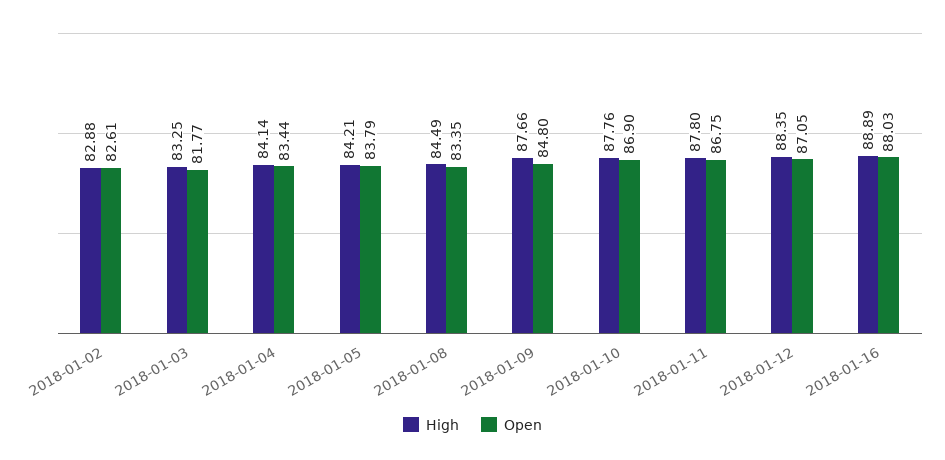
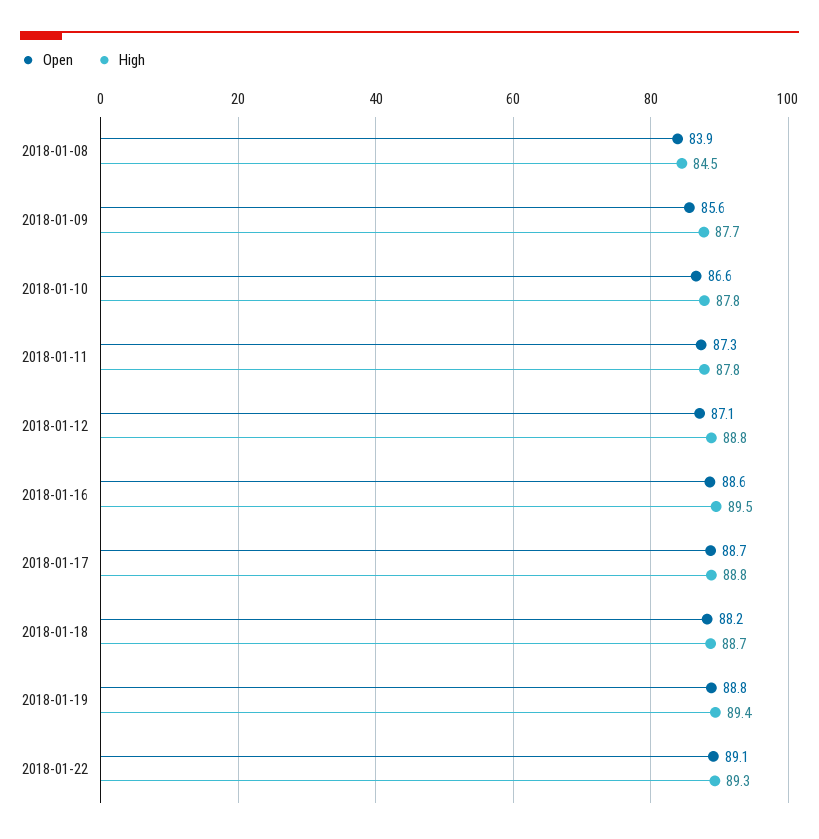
High, 2018-01-02: 82.88 -> none
Open, 2018-01-02: 82.61 -> none
High, 2018-01-03: 83.25 -> none
Open, 2018-01-03: 81.77 -> none
High, 2018-01-04: 84.14 -> none
Open, 2018-01-04: 83.44 -> none
High, 2018-01-05: 84.21 -> none
Open, 2018-01-05: 83.79 -> none
Open, 2018-01-08: 83.35 -> 83.9
Open, 2018-01-09: 84.8 -> 85.6
Open, 2018-01-10: 86.9 -> 86.6
Open, 2018-01-11: 86.75 -> 87.3
High, 2018-01-12: 88.35 -> 88.8
High, 2018-01-16: 88.89 -> 89.5
Open, 2018-01-16: 88.03 -> 88.6
Open, 2018-01-17: none -> 88.7
High, 2018-01-17: none -> 88.8
Open, 2018-01-18: none -> 88.2
High, 2018-01-18: none -> 88.7
Open, 2018-01-19: none -> 88.8
High, 2018-01-19: none -> 89.4
Open, 2018-01-22: none -> 89.1
High, 2018-01-22: none -> 89.3

